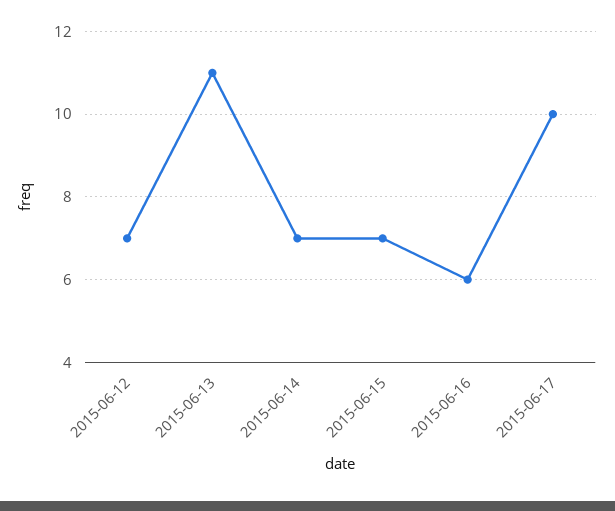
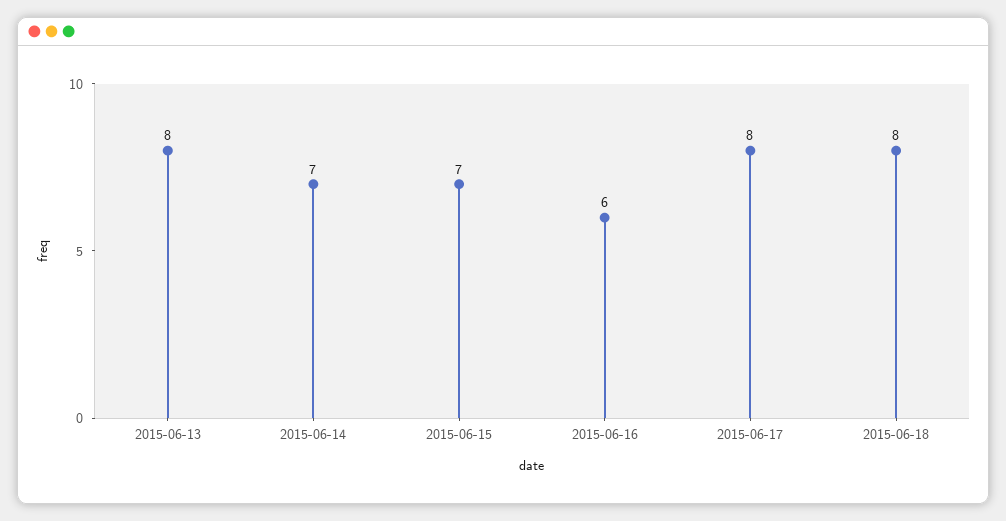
2015-06-12: 7 -> none
2015-06-13: 11 -> 8
2015-06-17: 10 -> 8
2015-06-18: none -> 8

